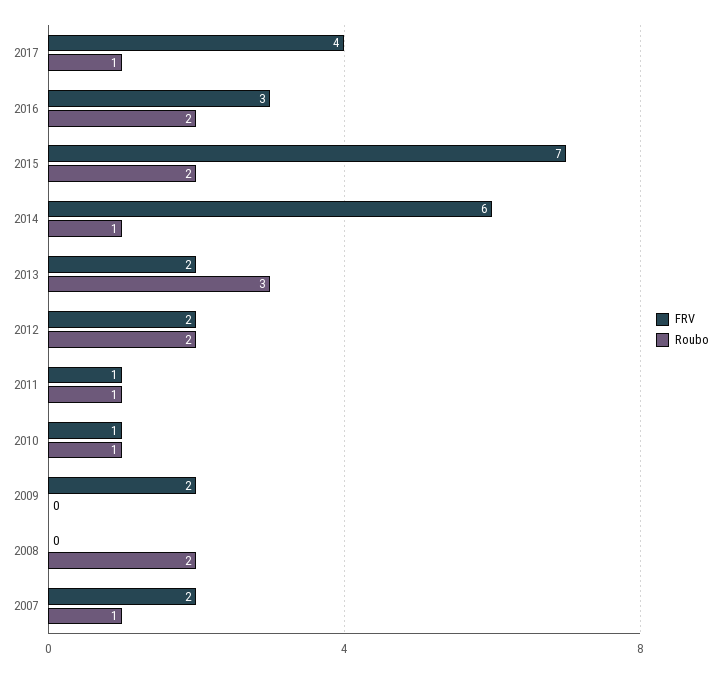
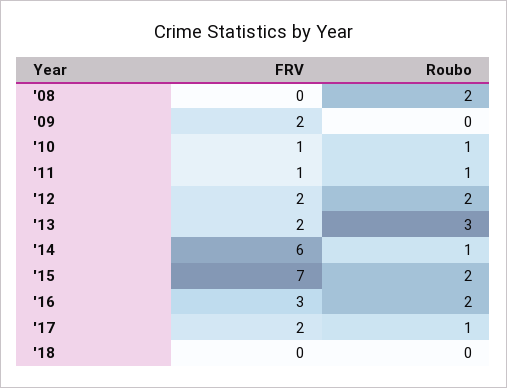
FRV, 2017: 4 -> 2
FRV, 2007: 2 -> none
Roubo, 2007: 1 -> none
FRV, '18: none -> 0
Roubo, '18: none -> 0

